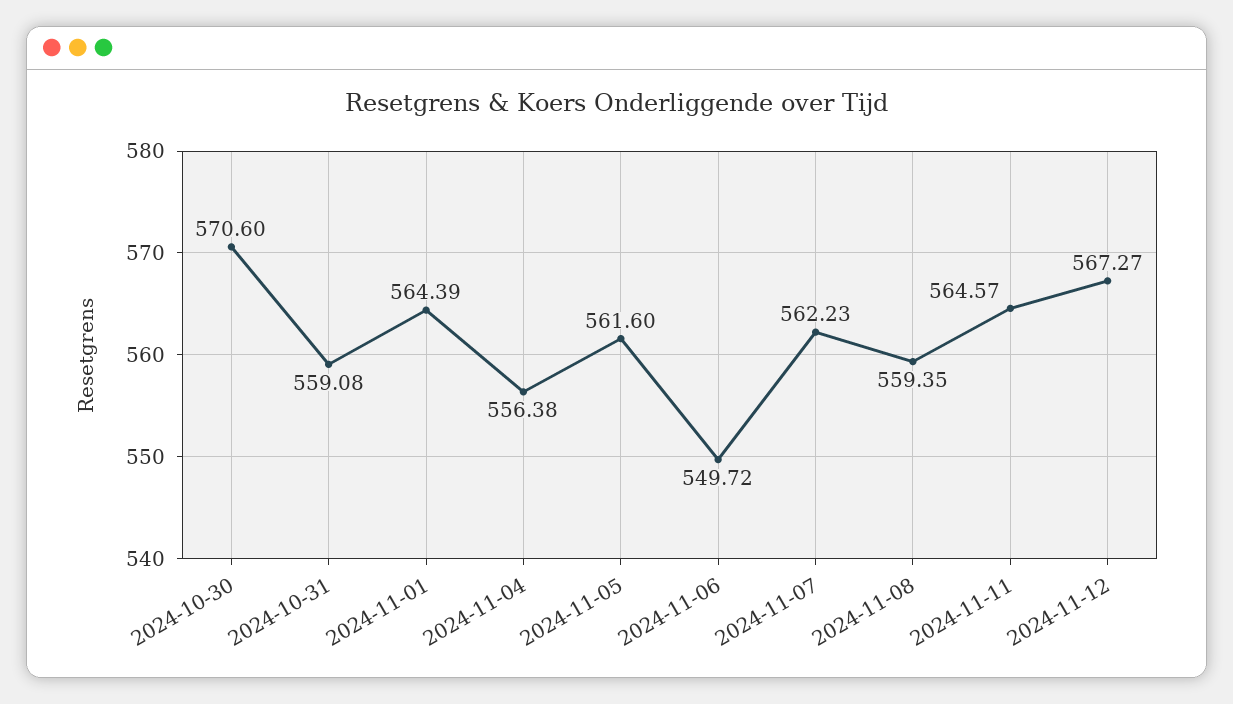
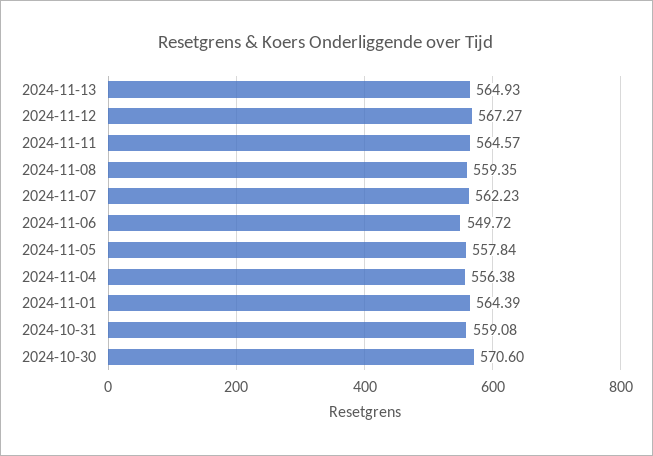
2024-11-05: 561.6 -> 557.84
2024-11-13: none -> 564.93

